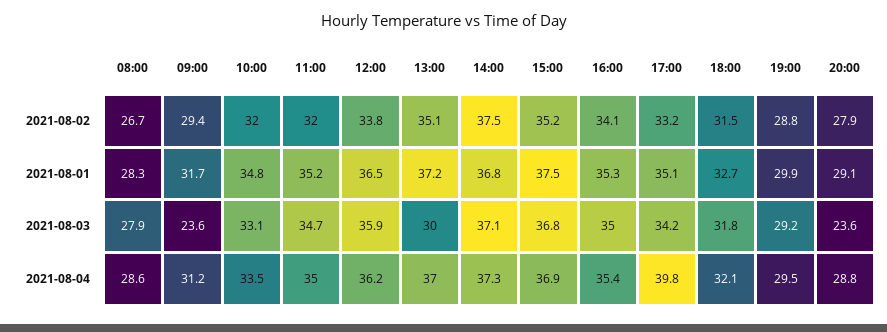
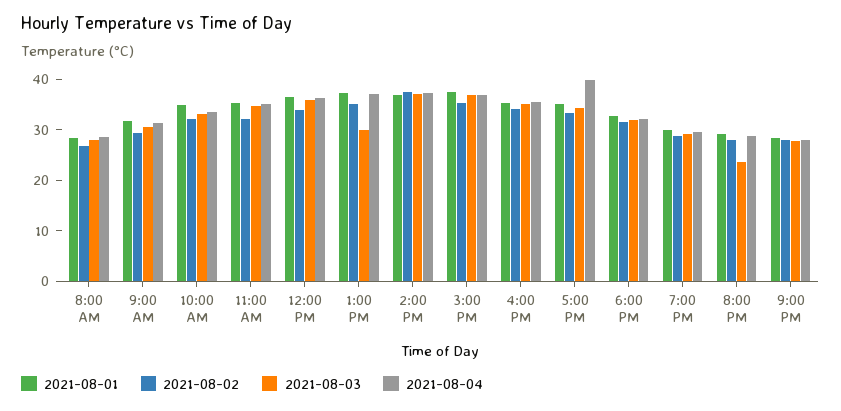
2021-08-03, 09:00: 23.6 -> 30
2021-08-01, 9:00 PM: none -> 28
2021-08-02, 9:00 PM: none -> 28
2021-08-03, 9:00 PM: none -> 28
2021-08-04, 9:00 PM: none -> 28

